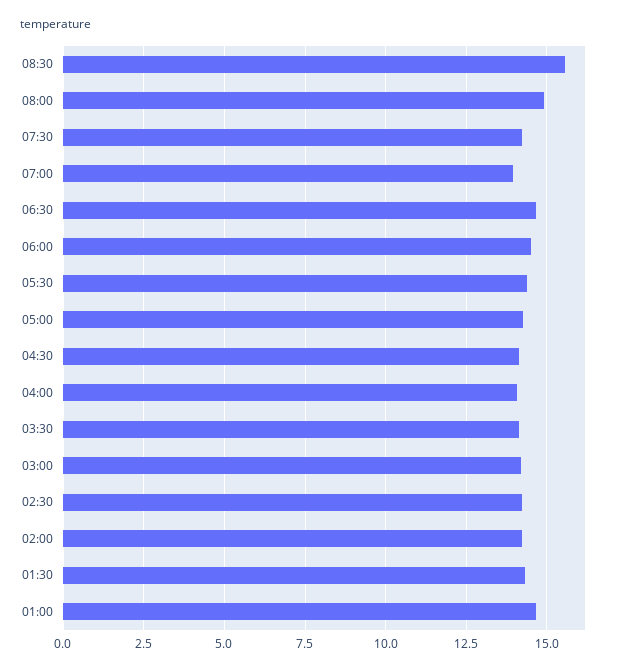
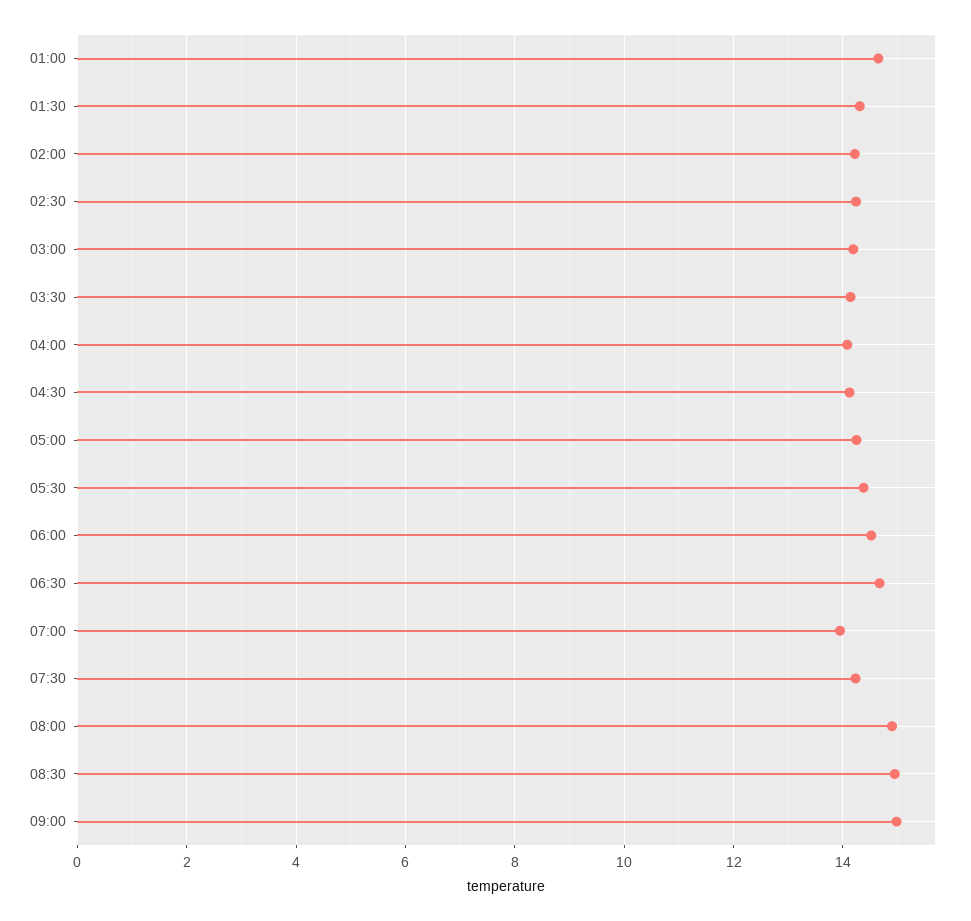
08:30: 15.5 -> 15
09:00: none -> 15

